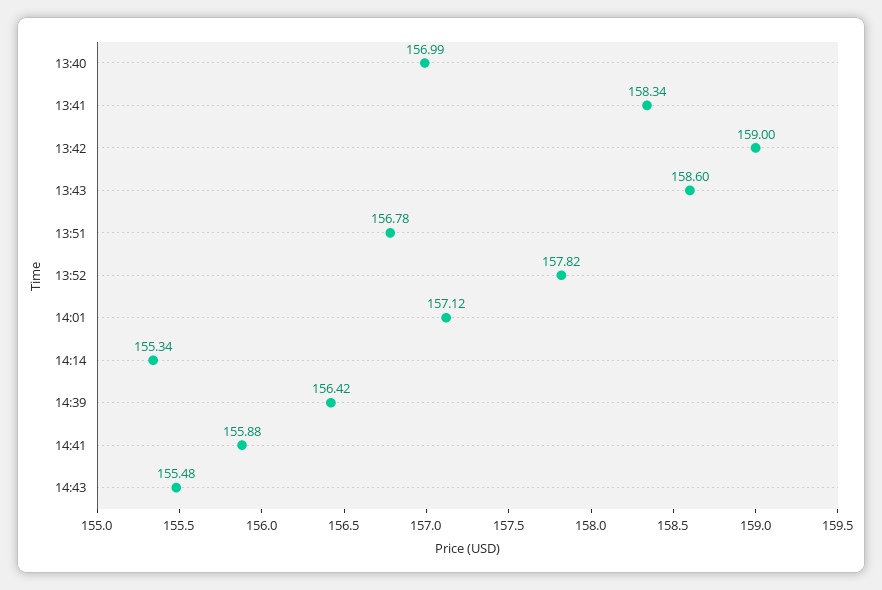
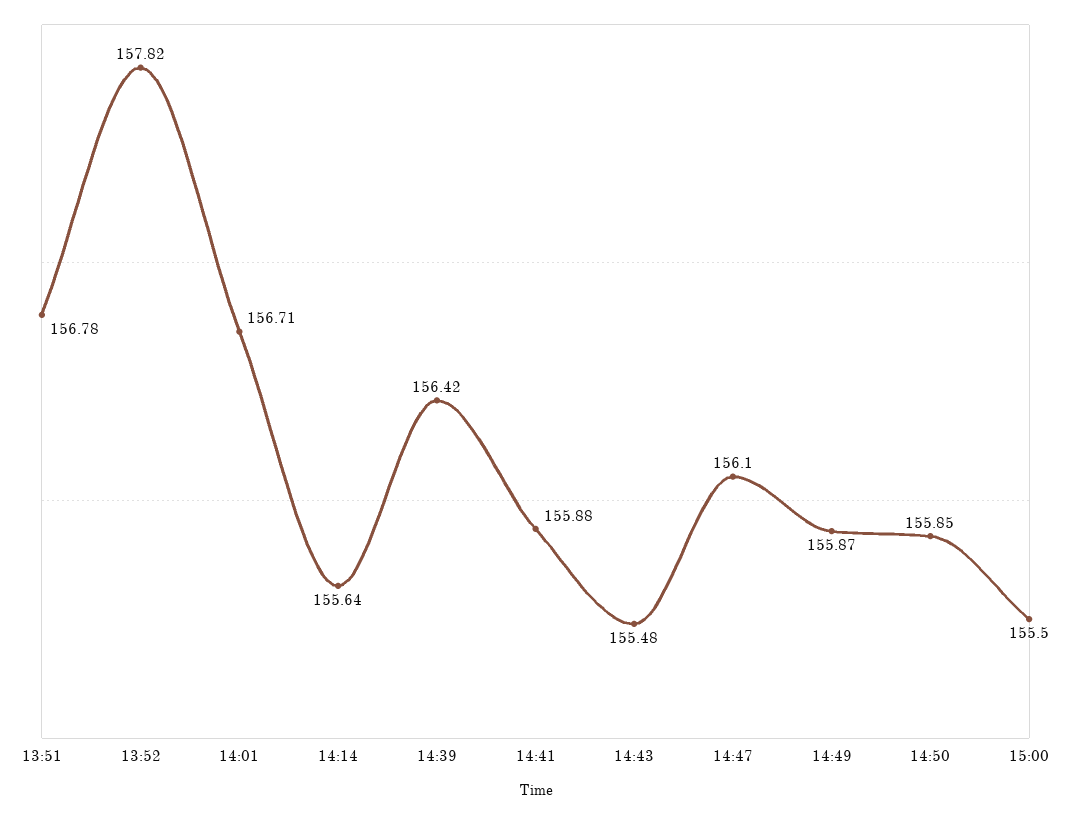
13:40: 156.99 -> none
13:41: 158.34 -> none
13:42: 159 -> none
13:43: 158.6 -> none
14:01: 157.12 -> 156.71
14:14: 155.34 -> 155.64
14:47: none -> 156.1
14:49: none -> 155.87
14:50: none -> 155.85
15:00: none -> 155.5

